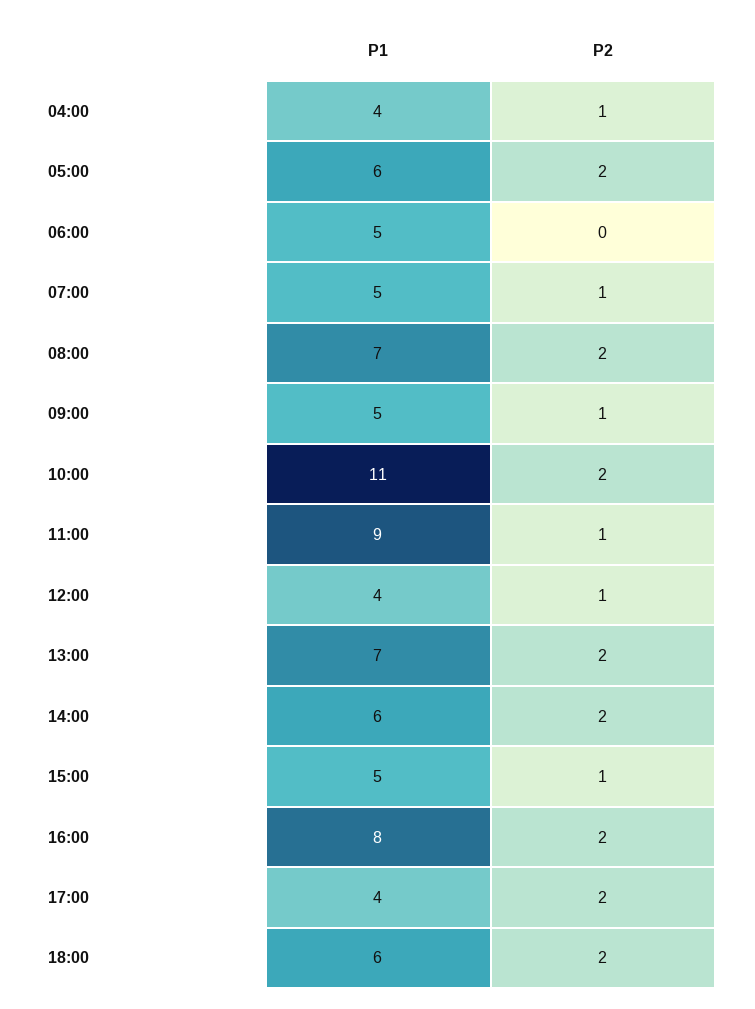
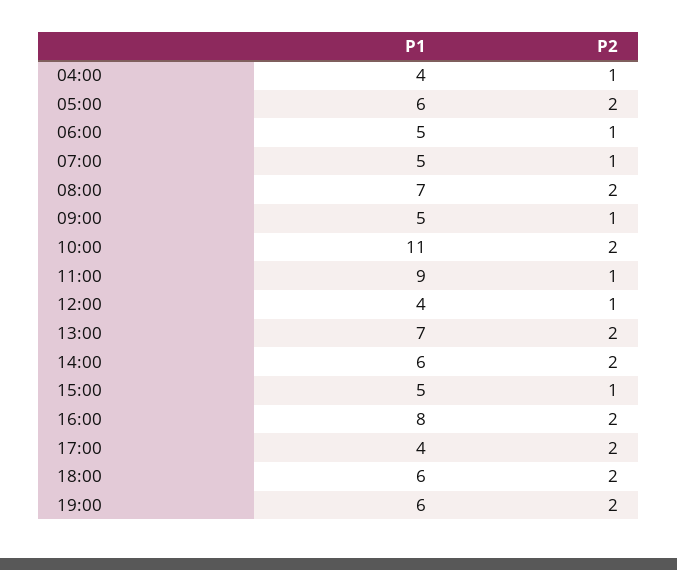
P2, 06:00: 0 -> 1
P1, 19:00: none -> 6
P2, 19:00: none -> 2

